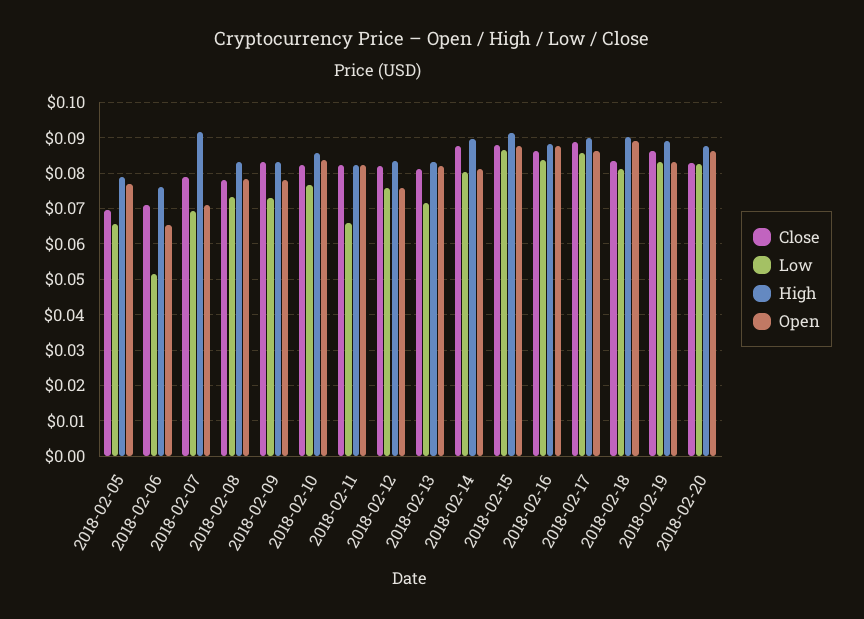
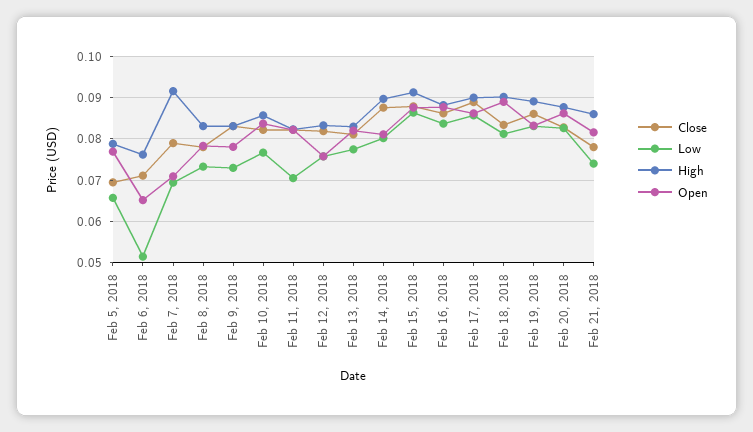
Low, 2018-02-11: 0.066 -> 0.07
Low, 2018-02-13: 0.072 -> 0.078
Close, Feb 21, 2018: none -> 0.078
Low, Feb 21, 2018: none -> 0.074
High, Feb 21, 2018: none -> 0.086
Open, Feb 21, 2018: none -> 0.082

